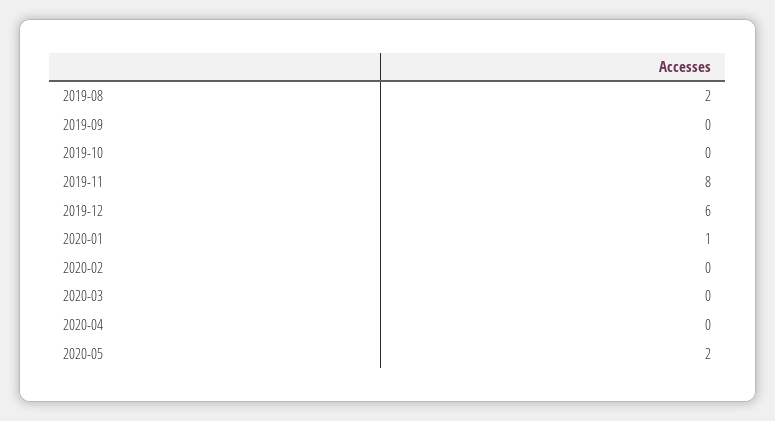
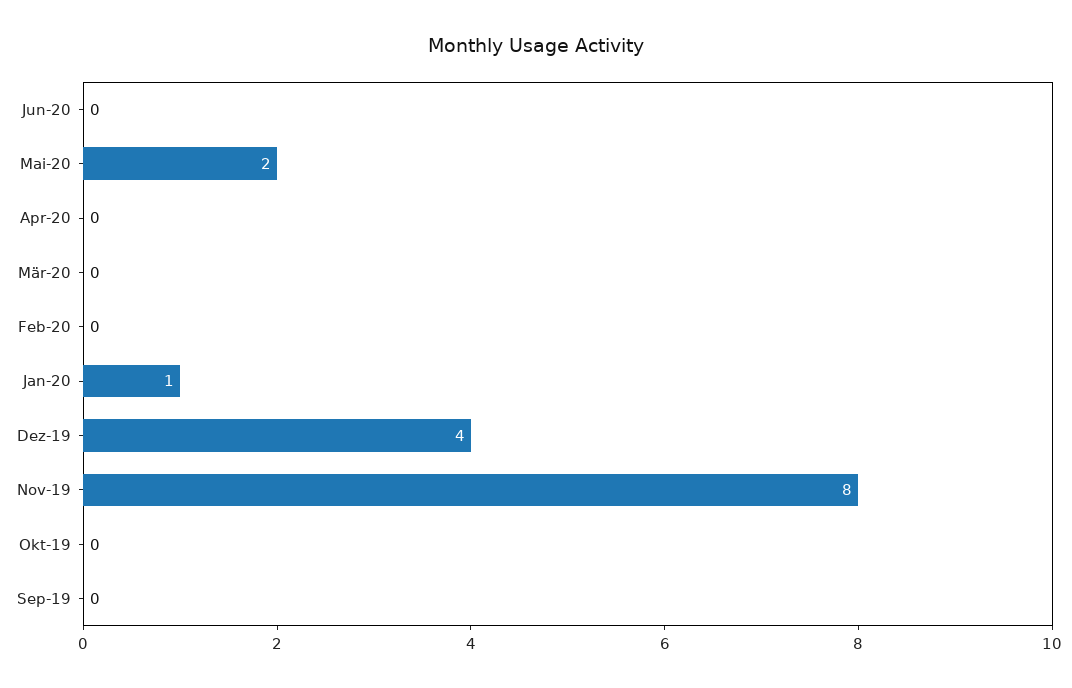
2019-08: 2 -> none
2019-12: 6 -> 4
Jun-20: none -> 0

